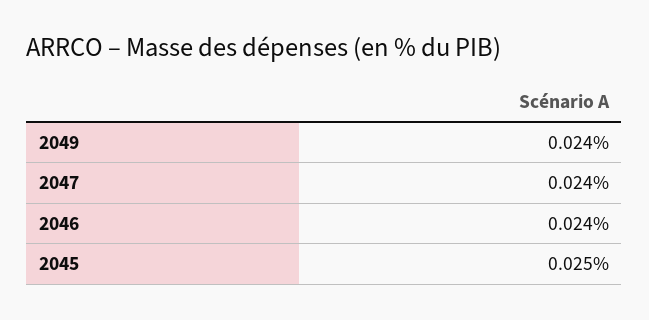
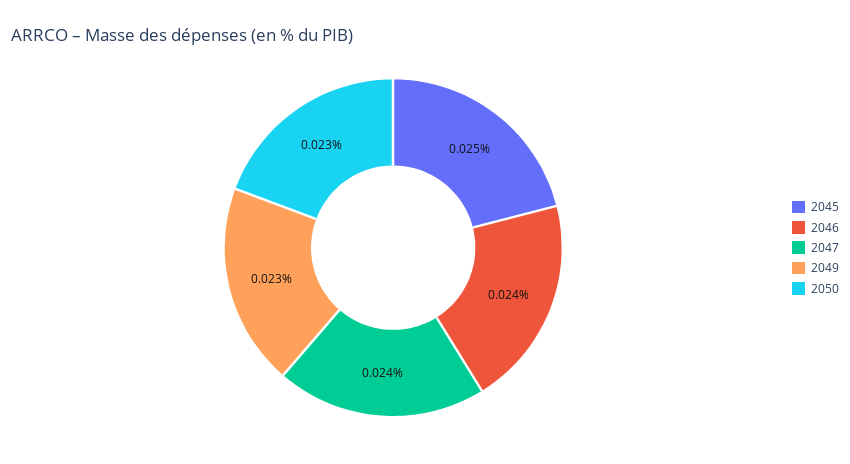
2049: 0.024 -> 0.023
2050: none -> 0.023

